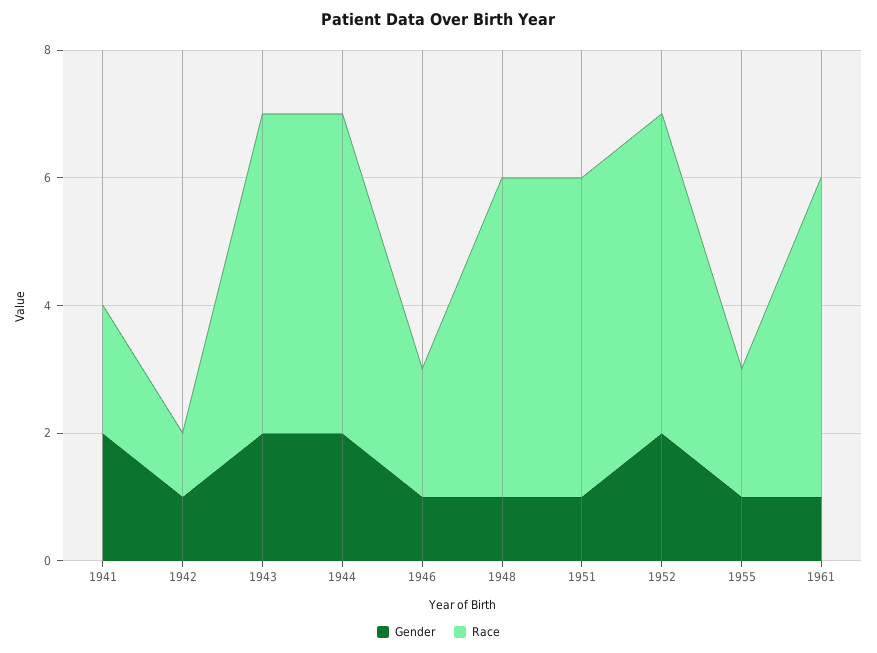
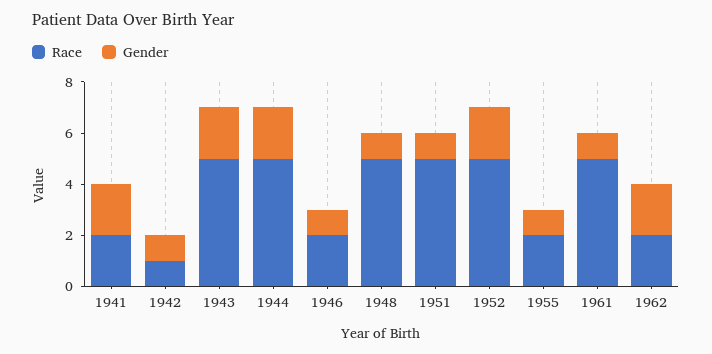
Race, 1962: none -> 2
Gender, 1962: none -> 2

